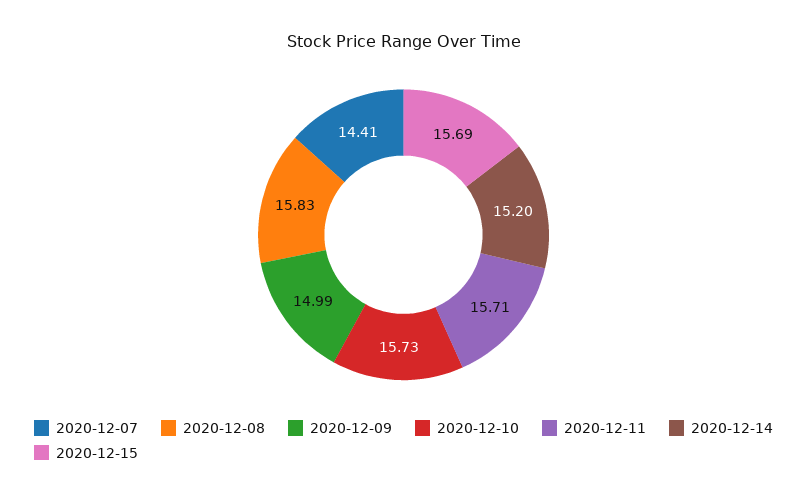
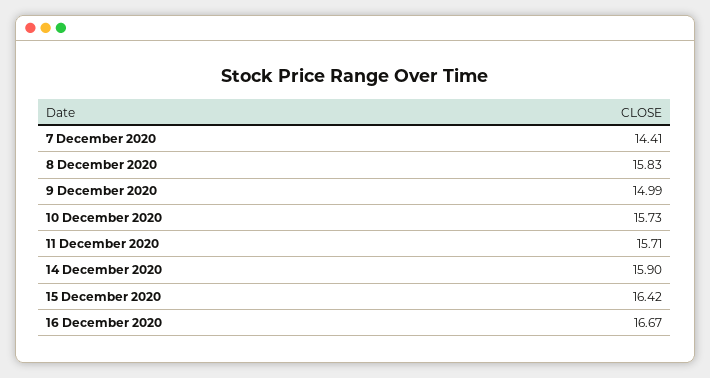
2020-12-14: 15.2 -> 15.9
2020-12-15: 15.69 -> 16.42
16 December 2020: none -> 16.67

